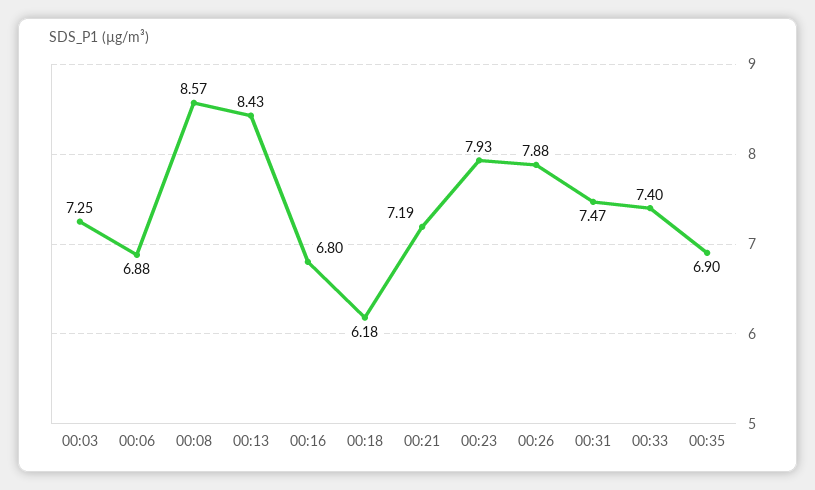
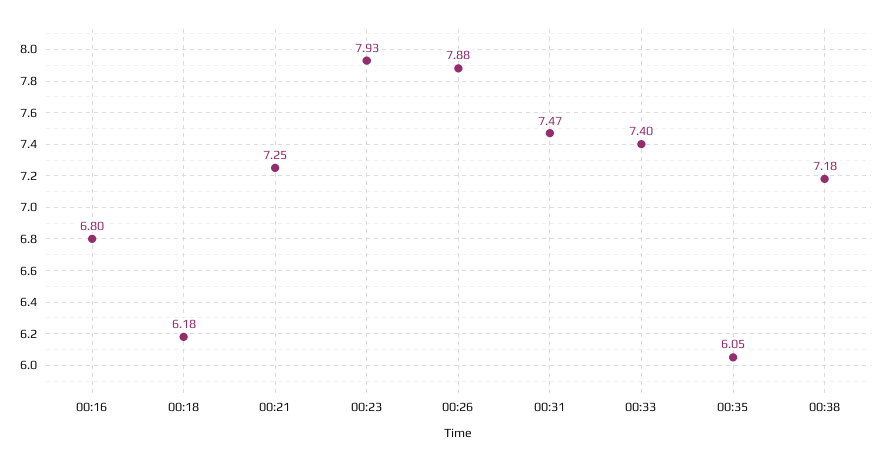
00:03: 7.25 -> none
00:06: 6.88 -> none
00:08: 8.57 -> none
00:13: 8.43 -> none
00:21: 7.19 -> 7.25
00:35: 6.9 -> 6.05
00:38: none -> 7.18

